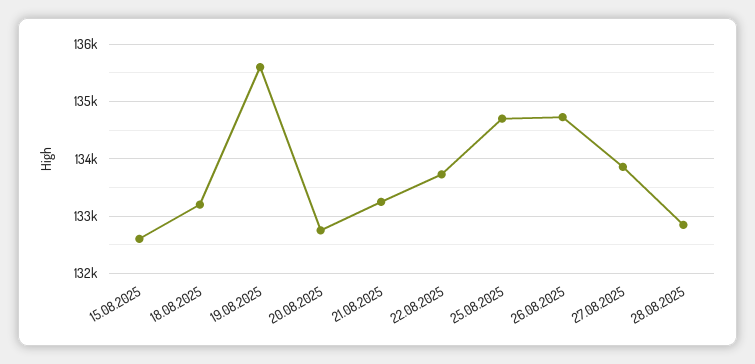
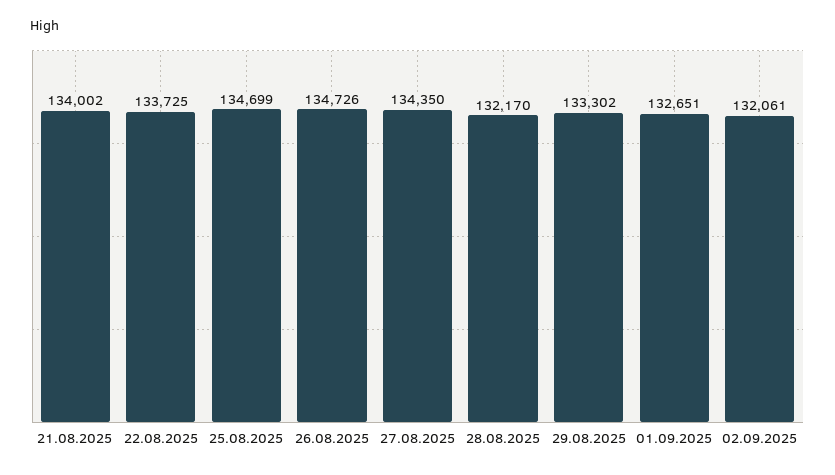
15.08.2025: 132600 -> none
18.08.2025: 133200 -> none
19.08.2025: 135600 -> none
20.08.2025: 132800 -> none
21.08.2025: 133200 -> 134002
27.08.2025: 133800 -> 134350
28.08.2025: 132800 -> 132170
29.08.2025: none -> 133302
01.09.2025: none -> 132651
02.09.2025: none -> 132061

